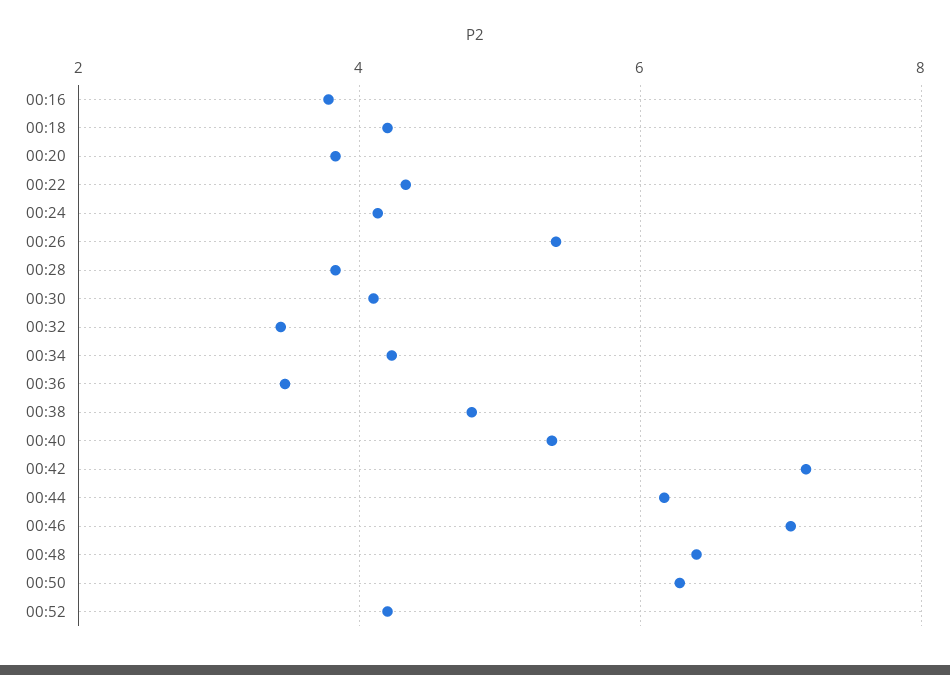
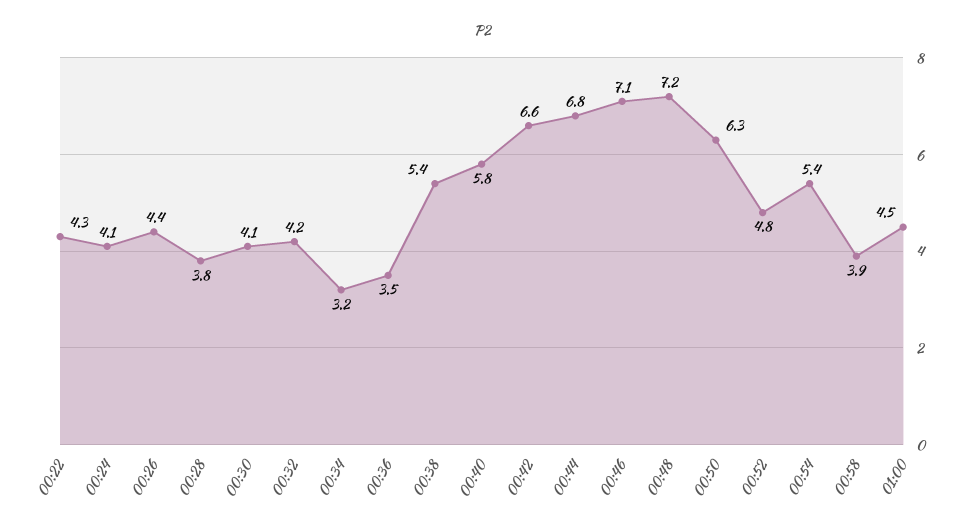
00:16: 3.8 -> none
00:18: 4.2 -> none
00:20: 3.8 -> none
00:26: 5.4 -> 4.4
00:32: 3.4 -> 4.2
00:34: 4.2 -> 3.2
00:38: 4.8 -> 5.4
00:40: 5.4 -> 5.8
00:42: 7.2 -> 6.6
00:44: 6.2 -> 6.8
00:48: 6.4 -> 7.2
00:52: 4.2 -> 4.8
00:54: none -> 5.4
00:58: none -> 3.9
01:00: none -> 4.5

